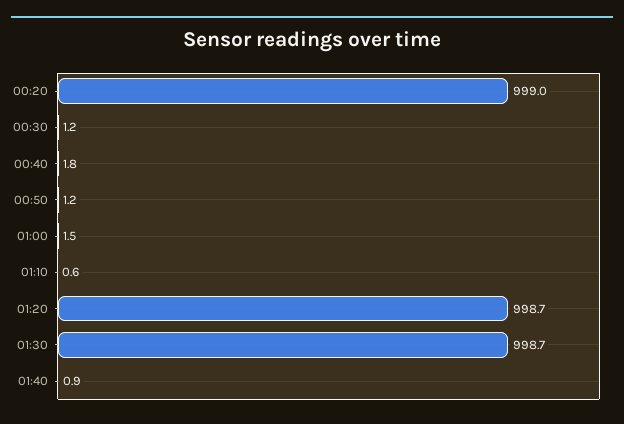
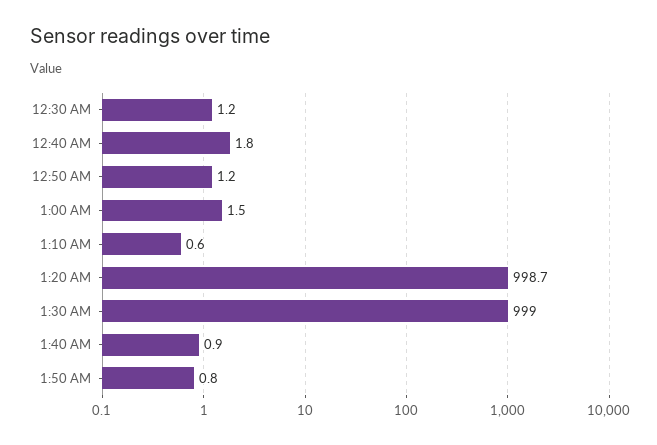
00:20: 999 -> none
01:30: 998.7 -> 999
1:50 AM: none -> 0.8

